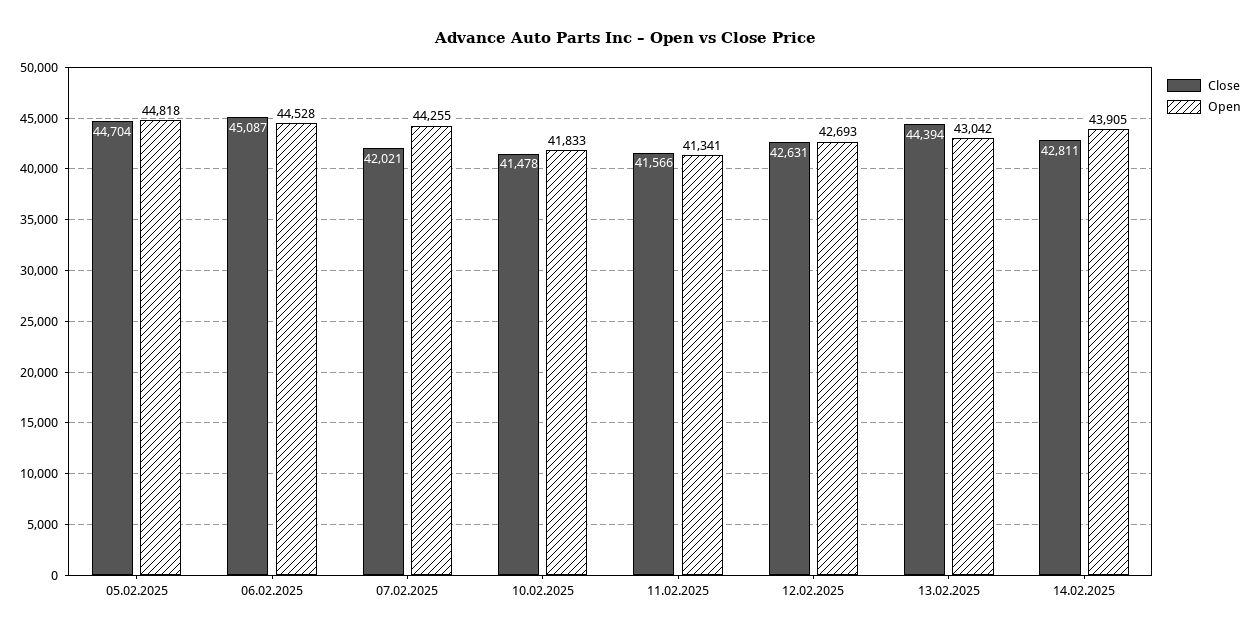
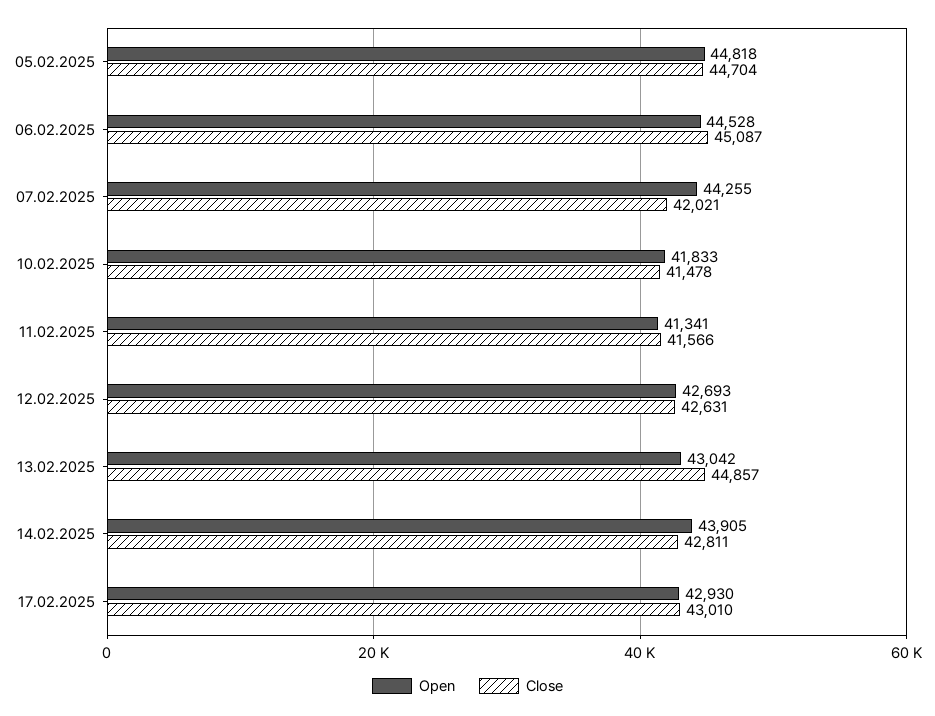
Close, 13.02.2025: 44394 -> 44857
Open, 17.02.2025: none -> 42930
Close, 17.02.2025: none -> 43010

